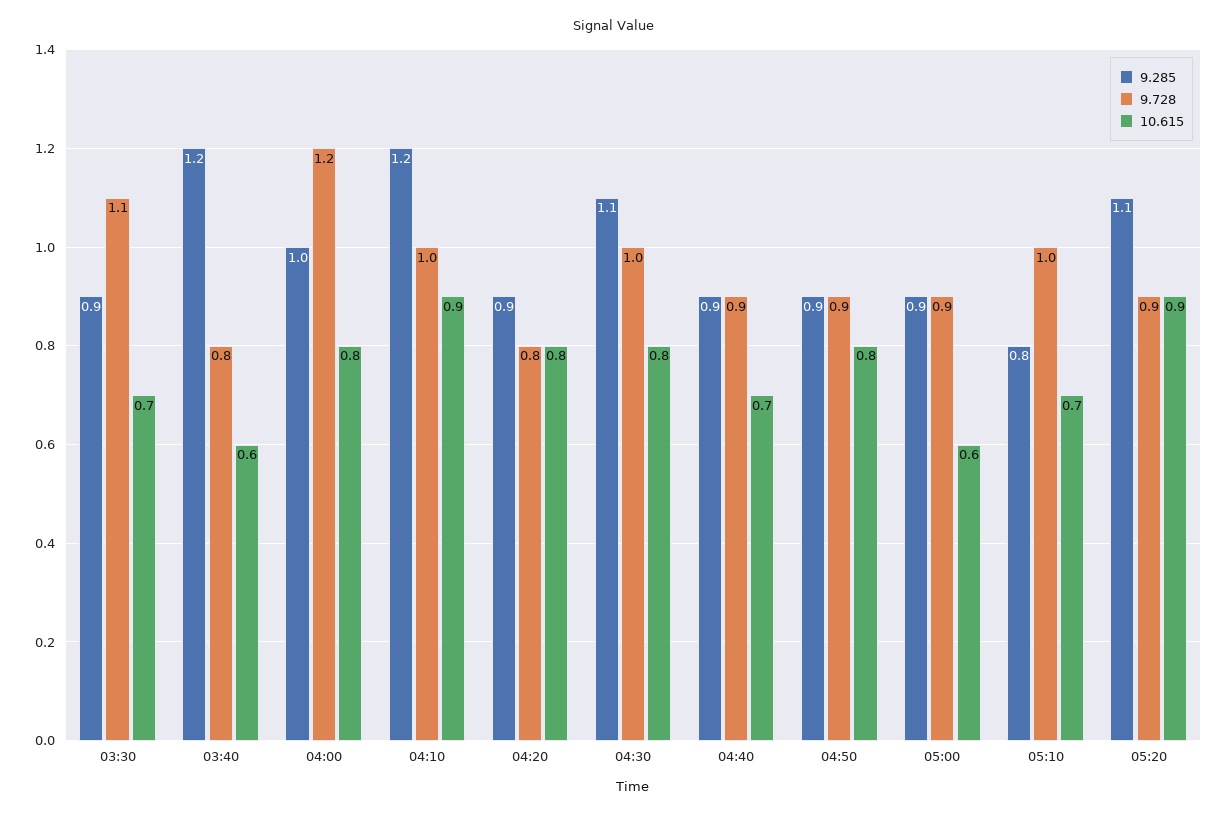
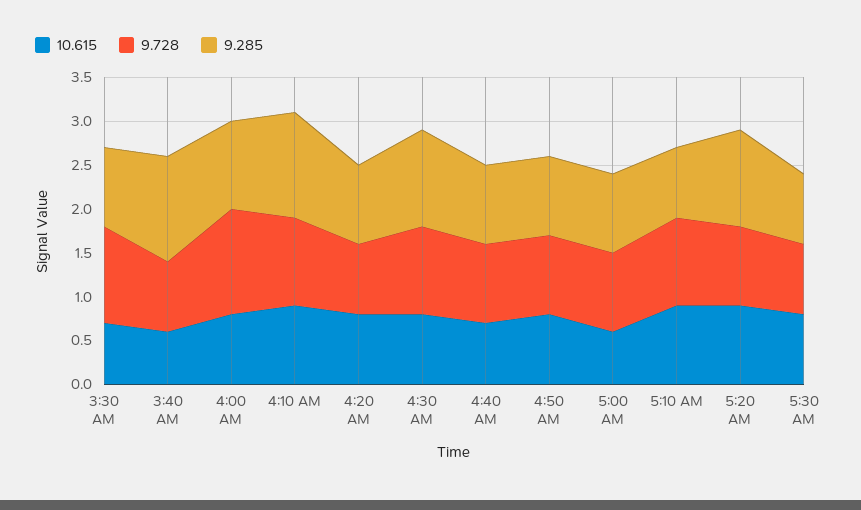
10.615, 05:10: 0.7 -> 0.9
10.615, 5:30 AM: none -> 0.8
9.728, 5:30 AM: none -> 0.8
9.285, 5:30 AM: none -> 0.8

